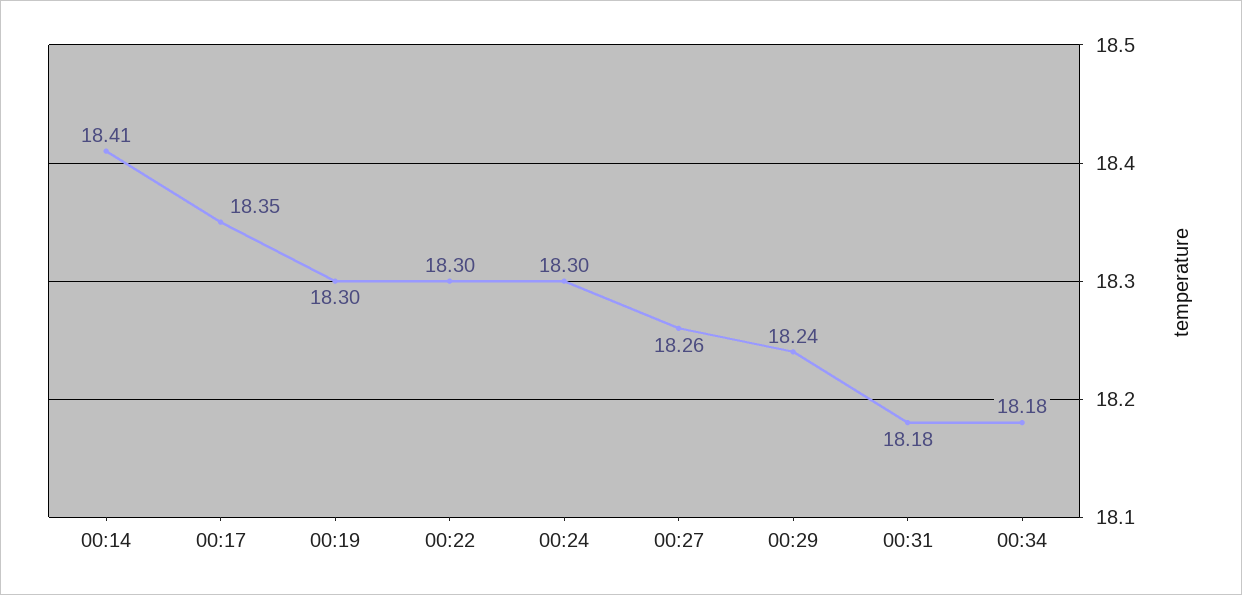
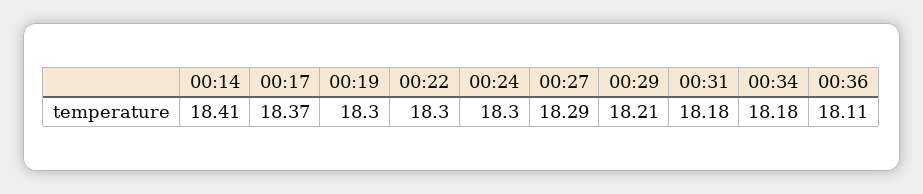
00:17: 18.35 -> 18.37
00:27: 18.26 -> 18.29
00:29: 18.24 -> 18.21
00:36: none -> 18.11

